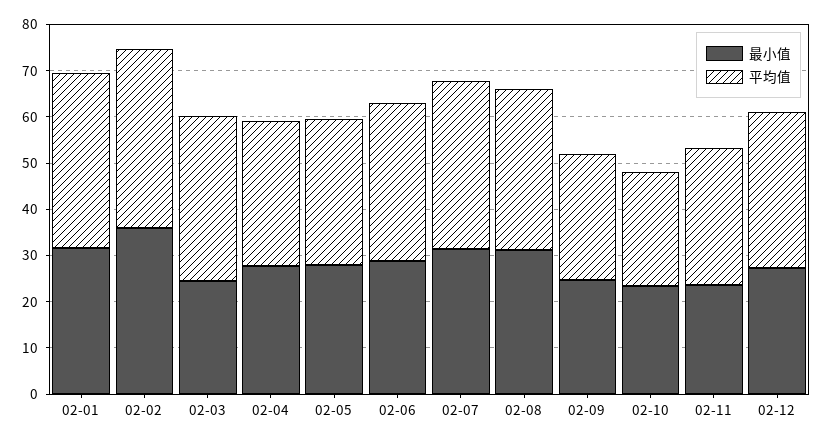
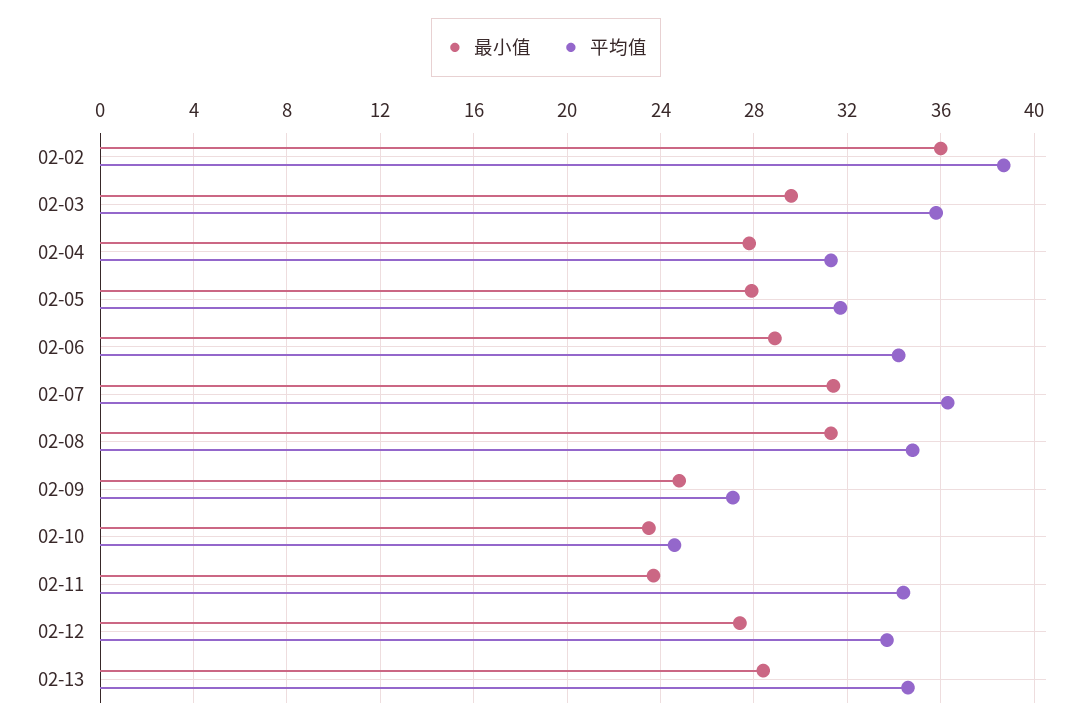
最小值, 02-01: 32 -> none
平均值, 02-01: 38 -> none
最小值, 02-03: 24 -> 29.5
平均值, 02-11: 30 -> 34.5
最小值, 02-13: none -> 28.5
平均值, 02-13: none -> 34.5

